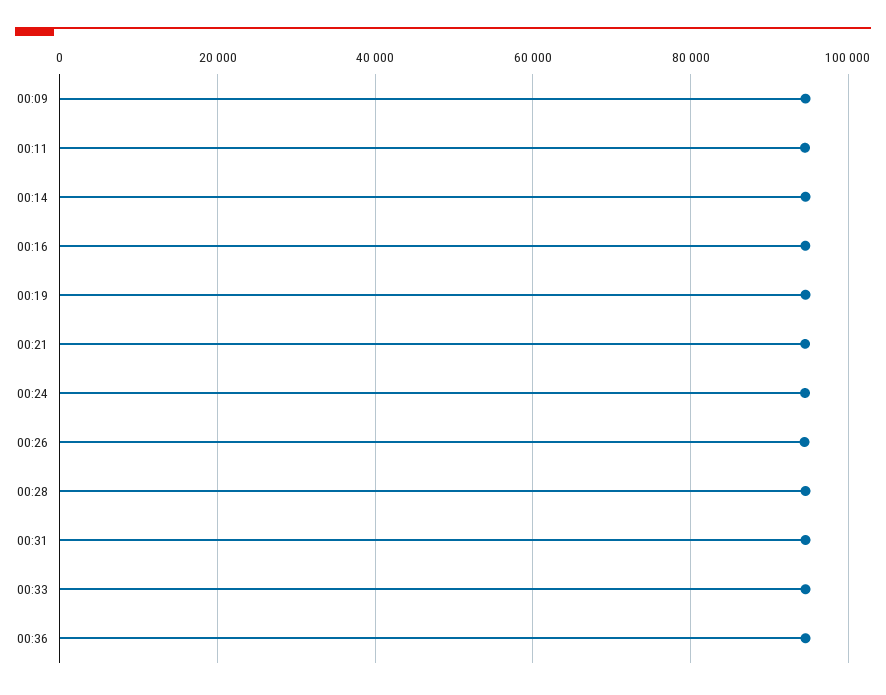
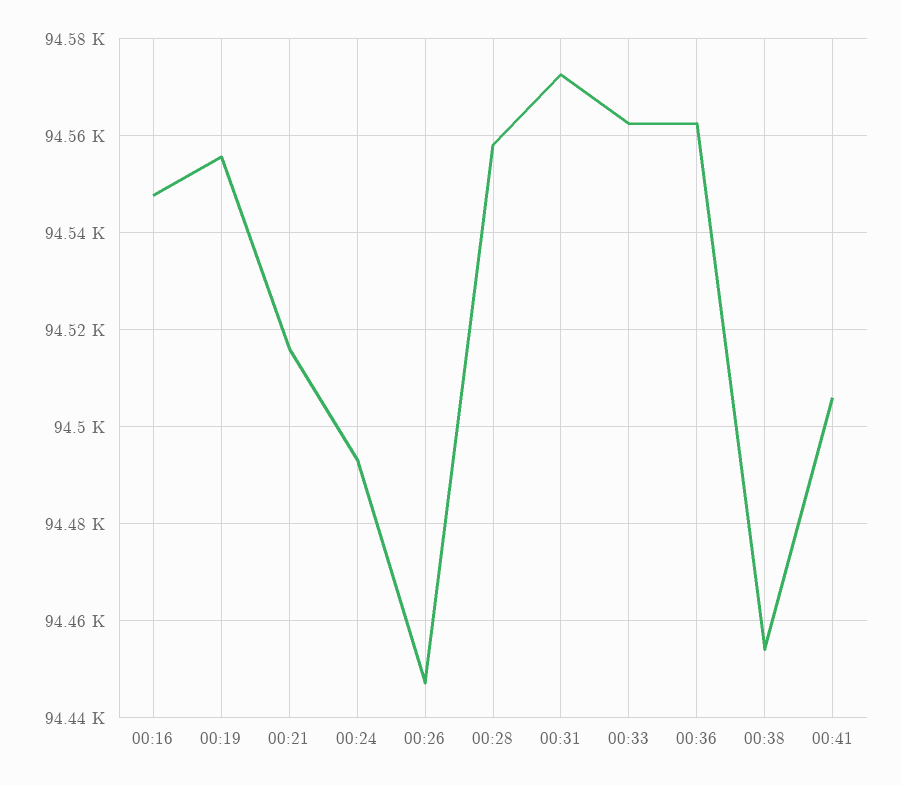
00:09: 94000 -> none
00:11: 94000 -> none
00:14: 94000 -> none
00:38: none -> 94454
00:41: none -> 94506

